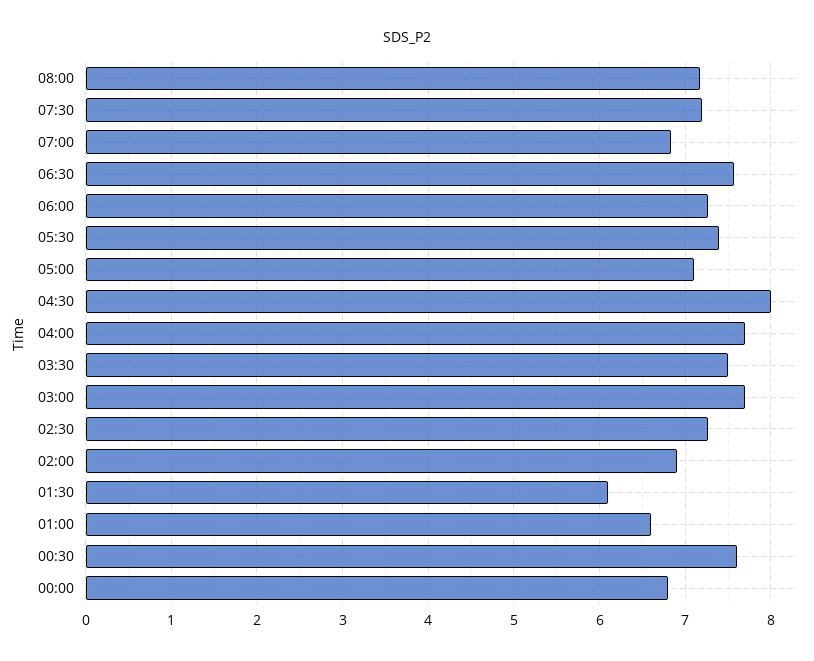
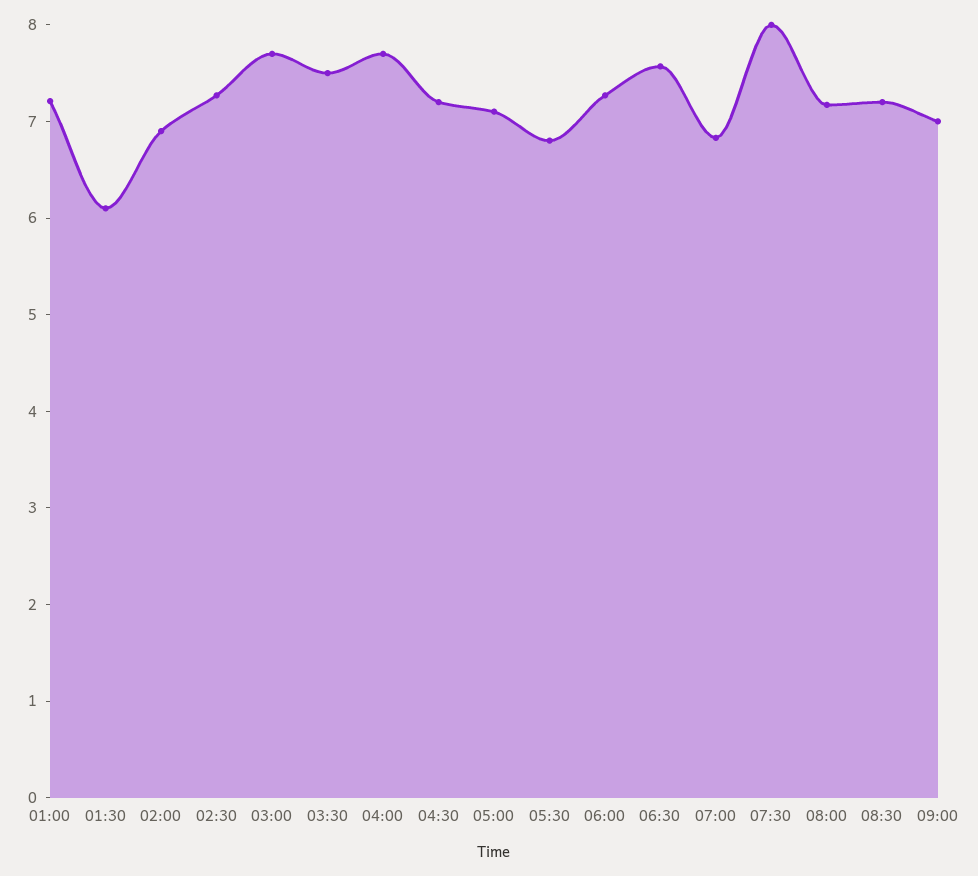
07:30: 7.2 -> 8
05:30: 7.4 -> 6.8
04:30: 8 -> 7.2
01:00: 6.6 -> 7.2
00:30: 7.6 -> none
00:00: 6.8 -> none
08:30: none -> 7.2
09:00: none -> 7

